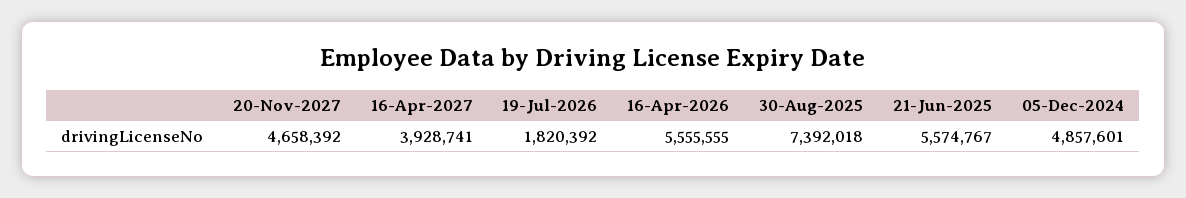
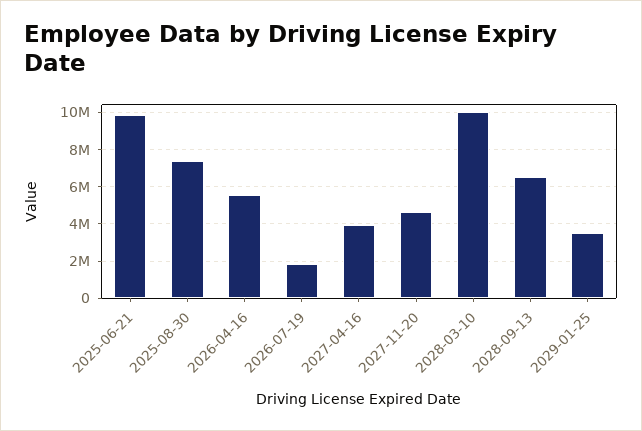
21-Jun-2025: 5574767 -> 10000000
05-Dec-2024: 4857601 -> none
2028-03-10: none -> 10000000
2028-09-13: none -> 6500000
2029-01-25: none -> 3500000

